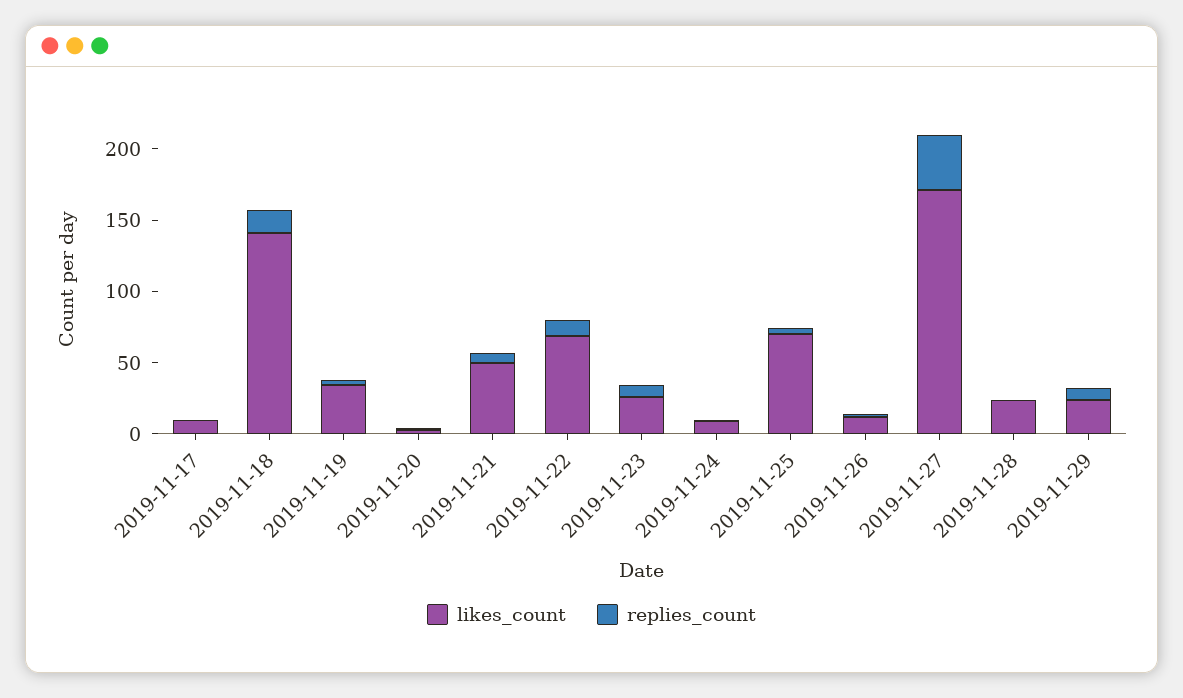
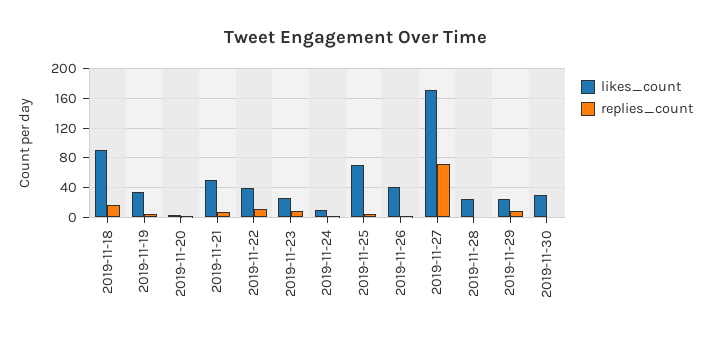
likes_count, 2019-11-17: 10 -> none
replies_count, 2019-11-17: 0 -> none
likes_count, 2019-11-18: 140 -> 90
likes_count, 2019-11-22: 70 -> 40
likes_count, 2019-11-26: 10 -> 40
replies_count, 2019-11-27: 40 -> 70
likes_count, 2019-11-30: none -> 30
replies_count, 2019-11-30: none -> 0

